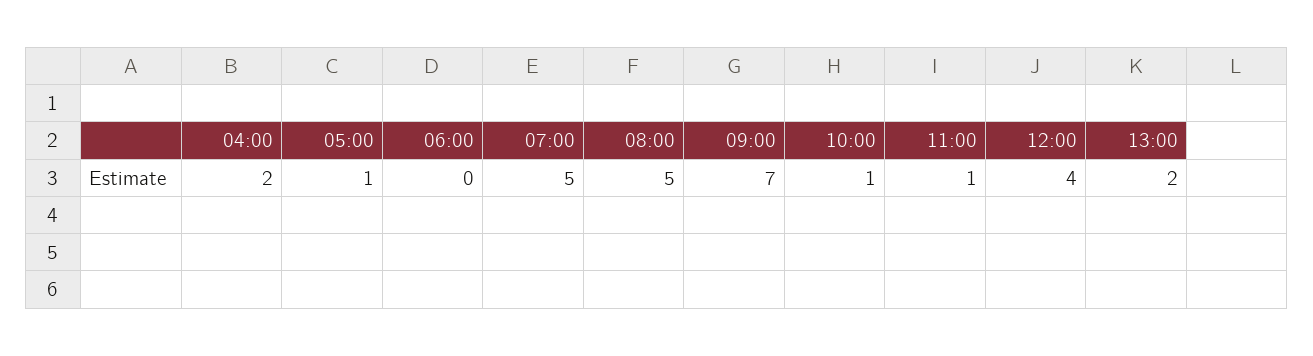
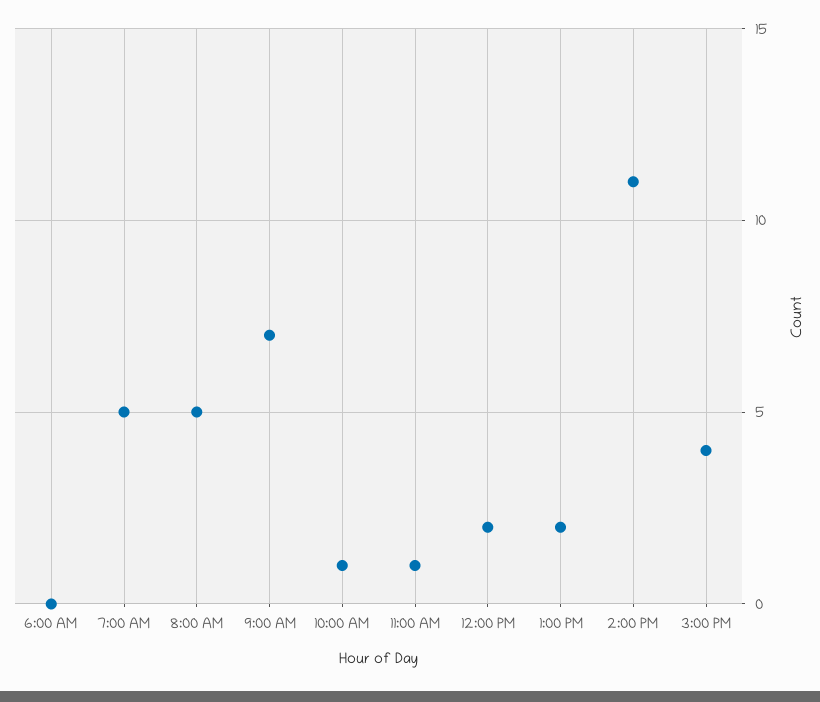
04:00: 2 -> none
05:00: 1 -> none
12:00: 4 -> 2
2:00 PM: none -> 11
3:00 PM: none -> 4

